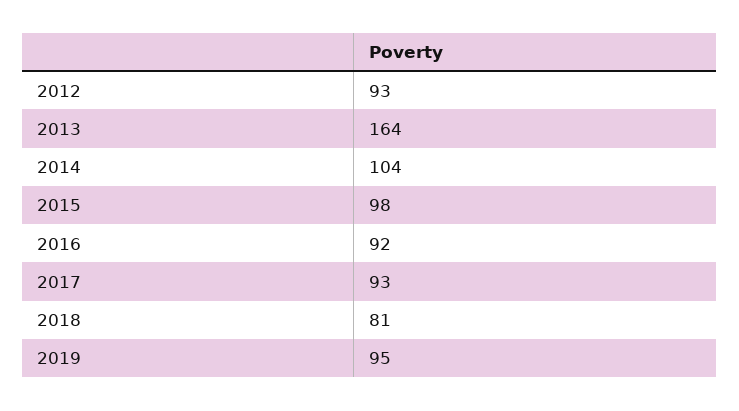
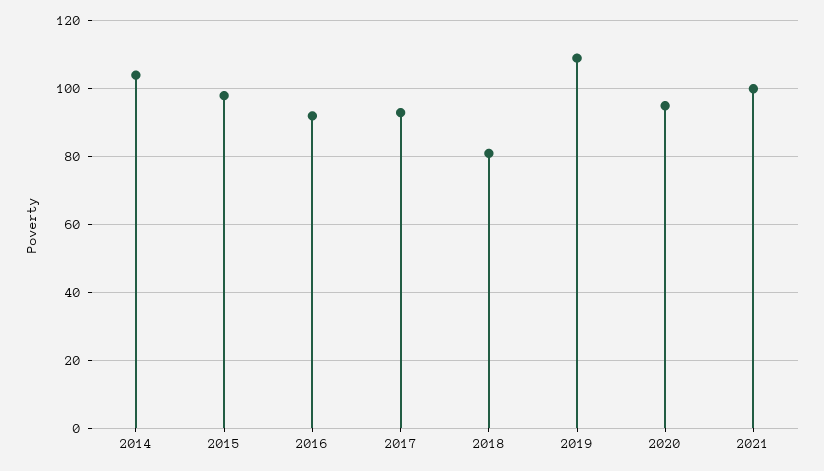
2012: 93 -> none
2013: 164 -> none
2019: 95 -> 110
2020: none -> 95
2021: none -> 100

